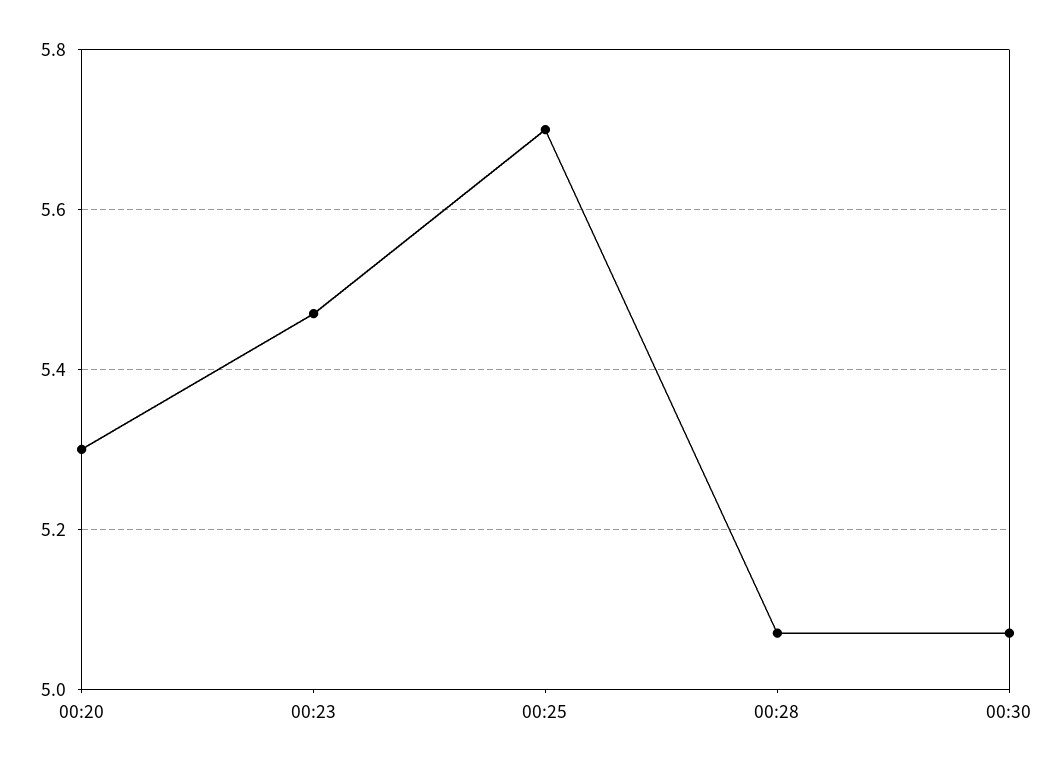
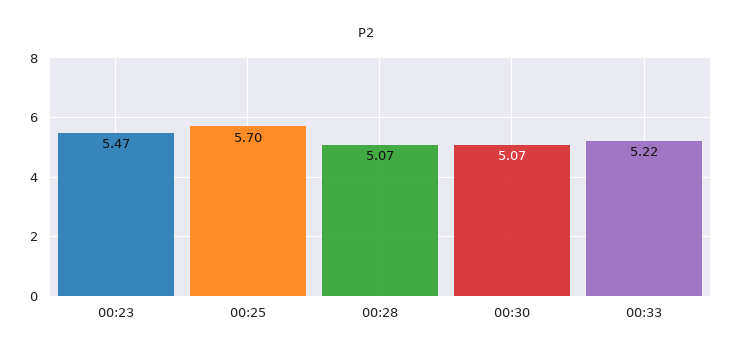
00:20: 5.3 -> none
00:33: none -> 5.22

